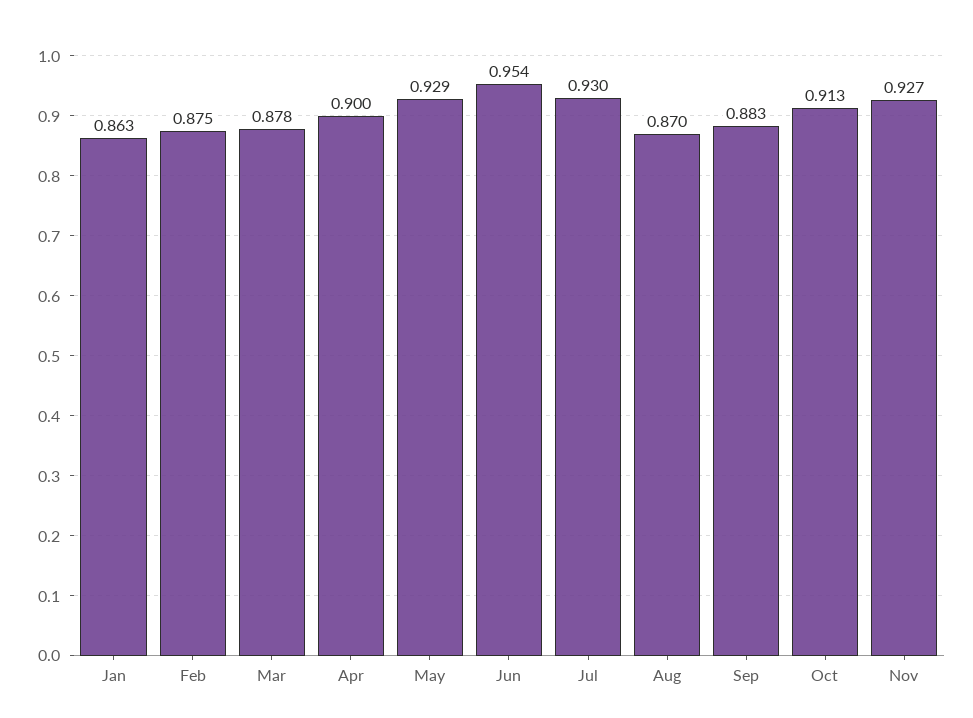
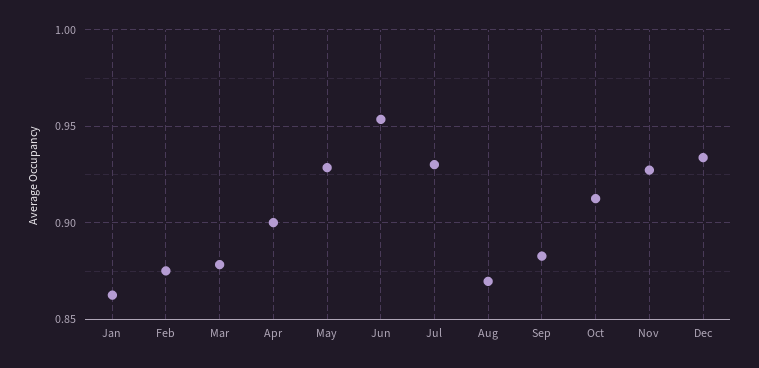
Dec: none -> 0.935

